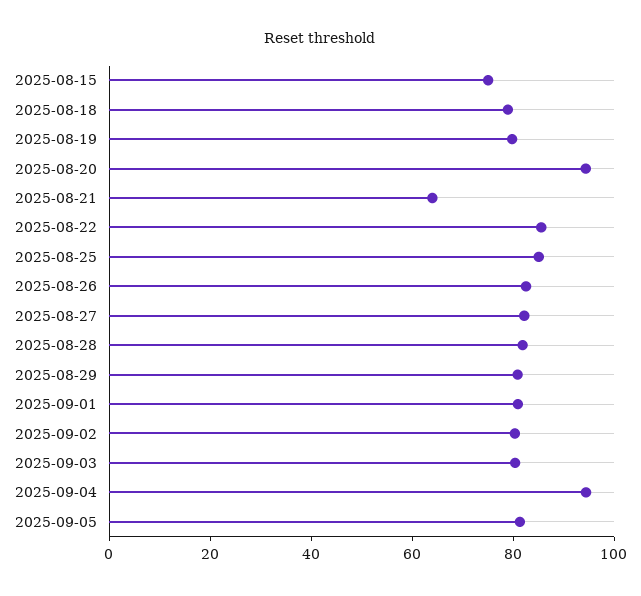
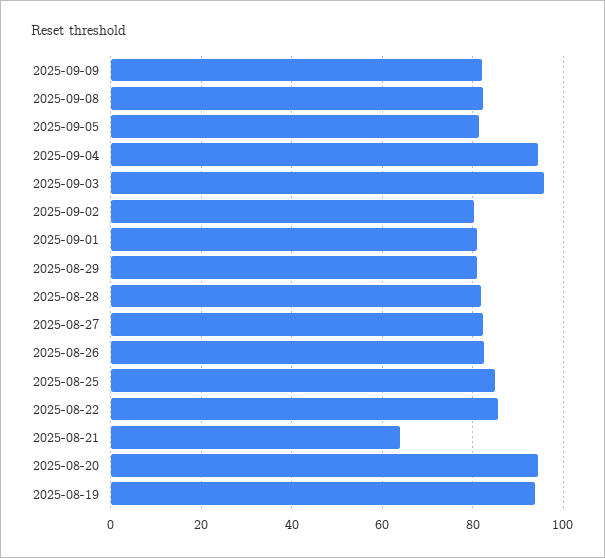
2025-08-15: 75 -> none
2025-08-18: 80 -> none
2025-08-19: 80 -> 94
2025-09-03: 80 -> 96
2025-09-09: none -> 82
2025-09-08: none -> 82

